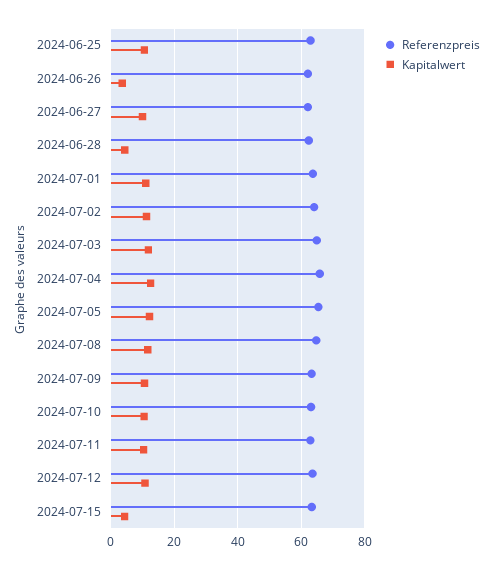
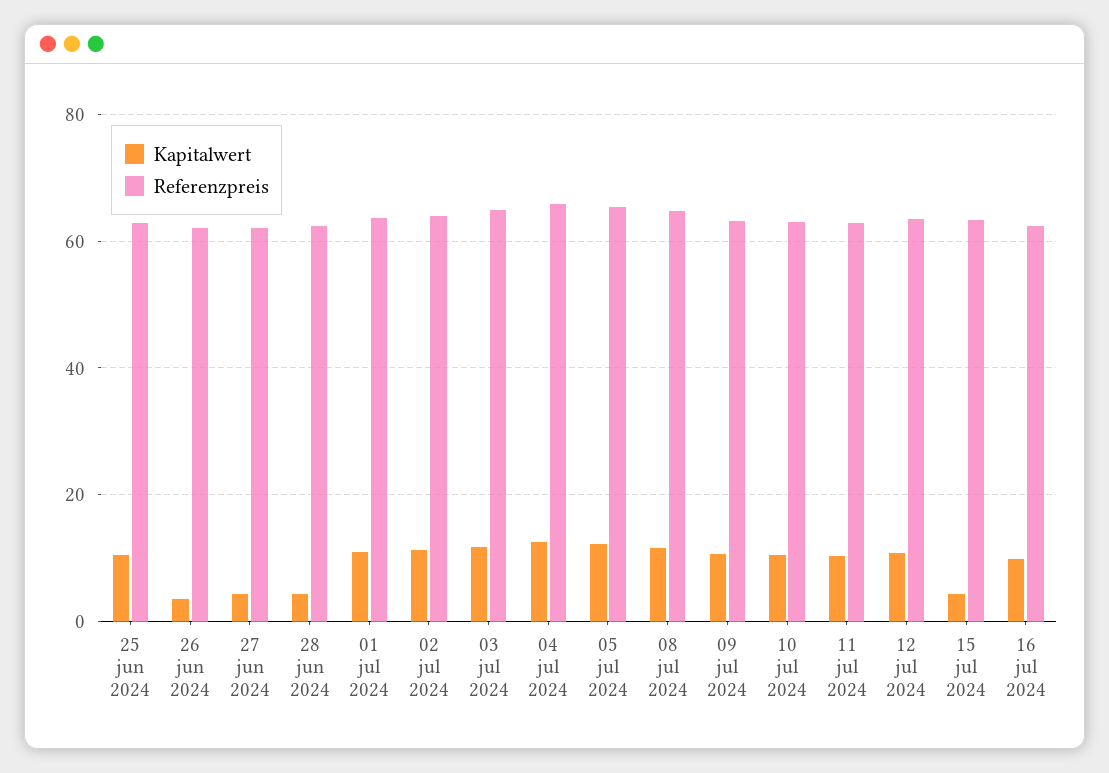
Kapitalwert, 2024-06-27: 10 -> 4
Kapitalwert, 16 jul 2024: none -> 10
Referenzpreis, 16 jul 2024: none -> 62

